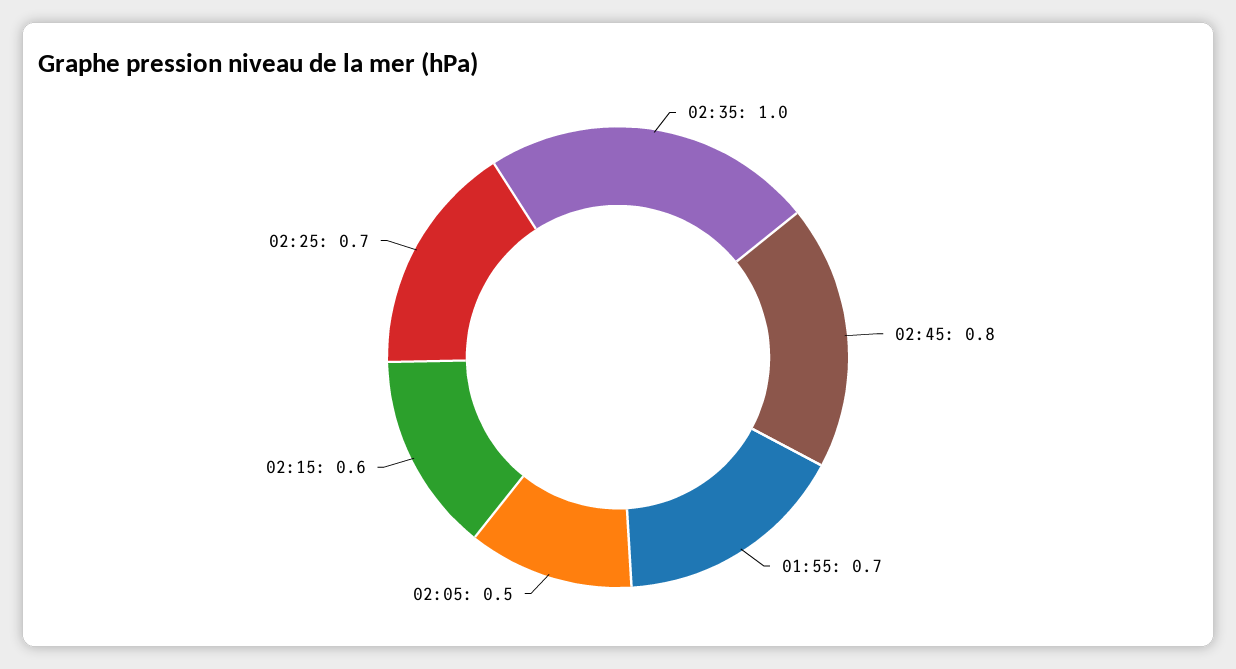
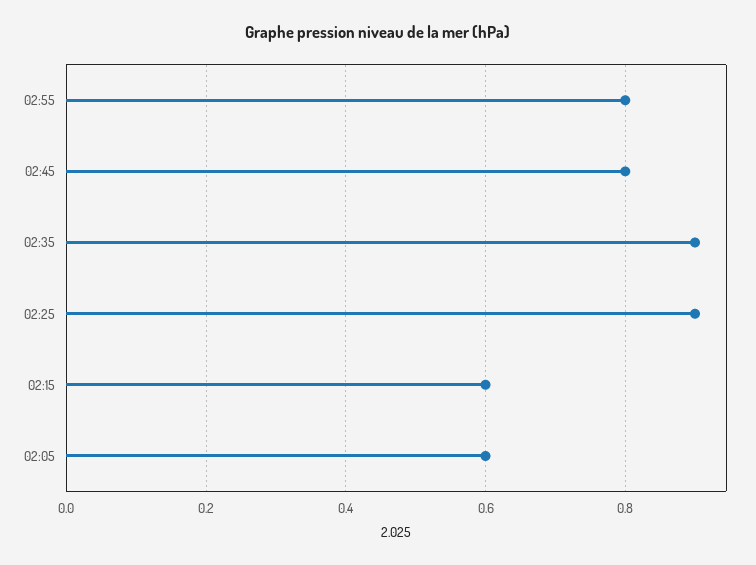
02:35: 1 -> 0.9
01:55: 0.7 -> none
02:05: 0.5 -> 0.6
02:25: 0.7 -> 0.9
02:55: none -> 0.8

